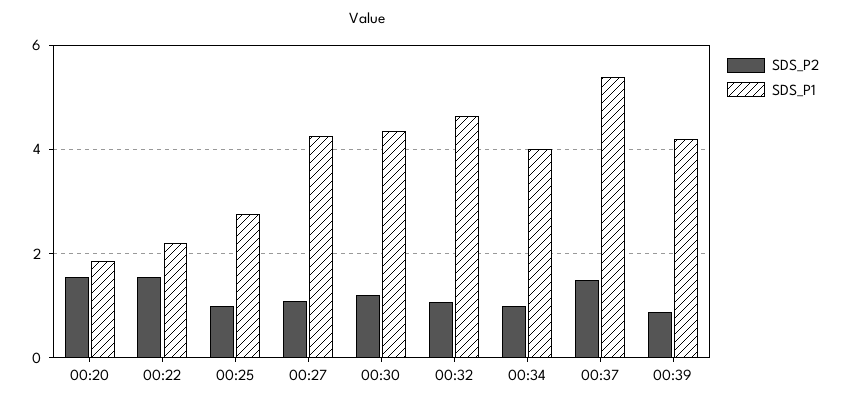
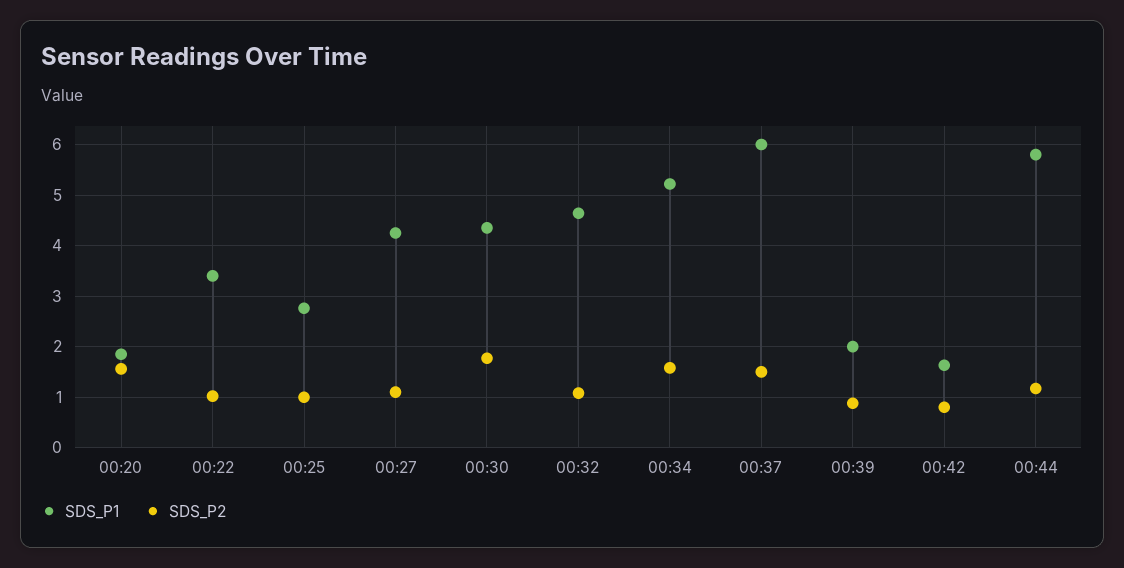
SDS_P2, 00:22: 1.6 -> 1
SDS_P1, 00:22: 2.2 -> 3.4
SDS_P2, 00:30: 1.2 -> 1.8
SDS_P2, 00:34: 1 -> 1.6
SDS_P1, 00:34: 4 -> 5.2
SDS_P1, 00:37: 5.4 -> 6
SDS_P1, 00:39: 4.2 -> 2
SDS_P1, 00:42: none -> 1.6
SDS_P2, 00:42: none -> 0.8
SDS_P1, 00:44: none -> 5.8
SDS_P2, 00:44: none -> 1.2

